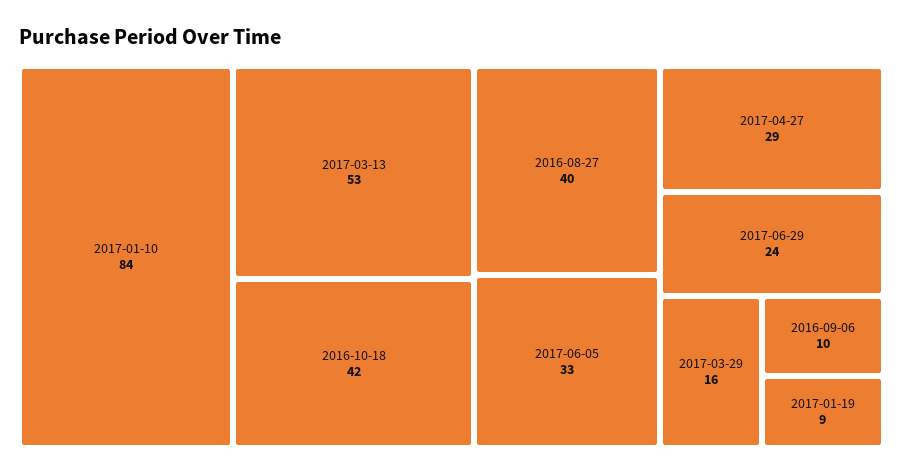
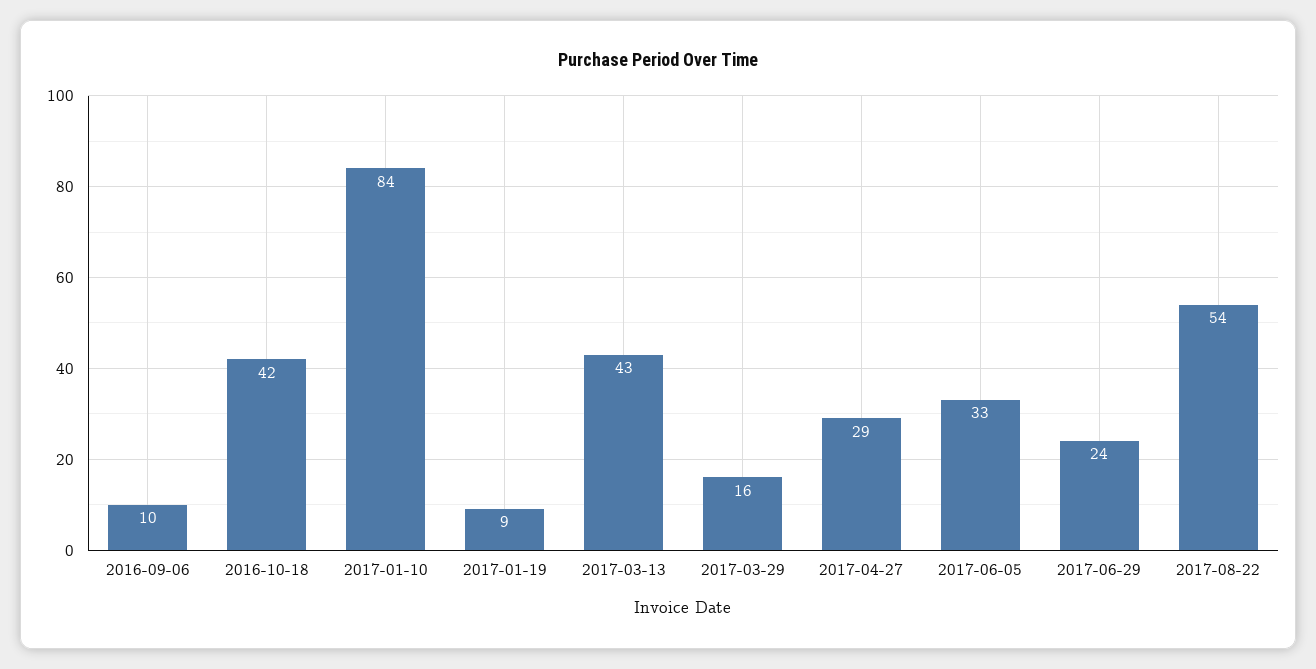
2017-03-13: 53 -> 43
2016-08-27: 40 -> none
2017-08-22: none -> 54

